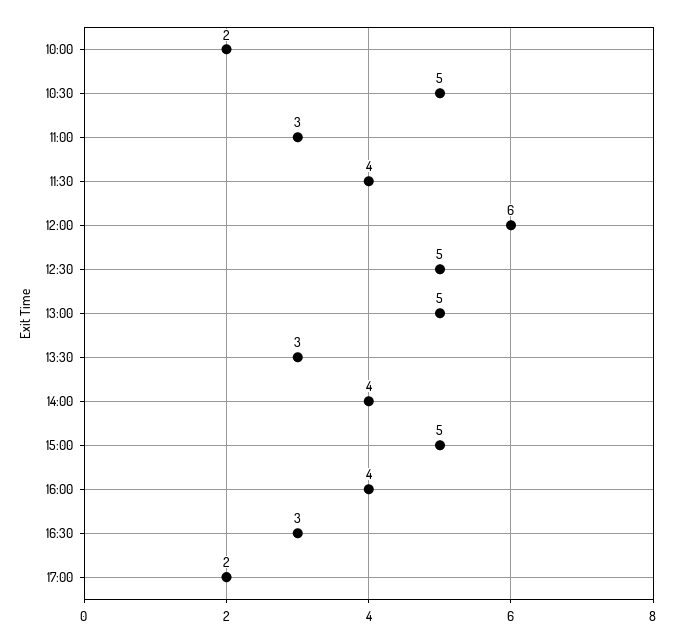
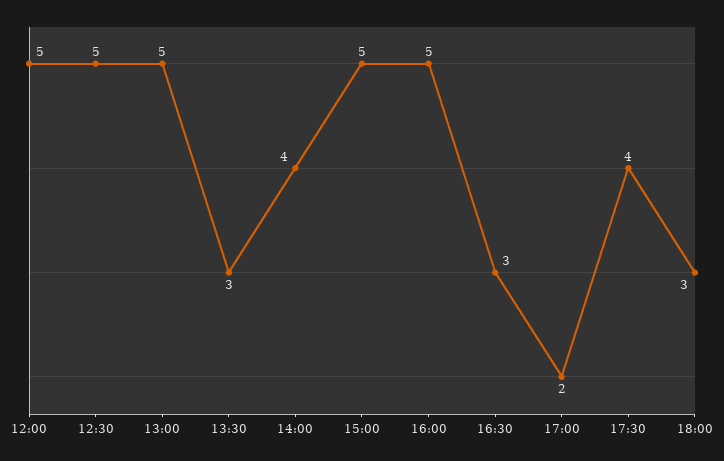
10:00: 2 -> none
10:30: 5 -> none
11:00: 3 -> none
11:30: 4 -> none
12:00: 6 -> 5
16:00: 4 -> 5
17:30: none -> 4
18:00: none -> 3

